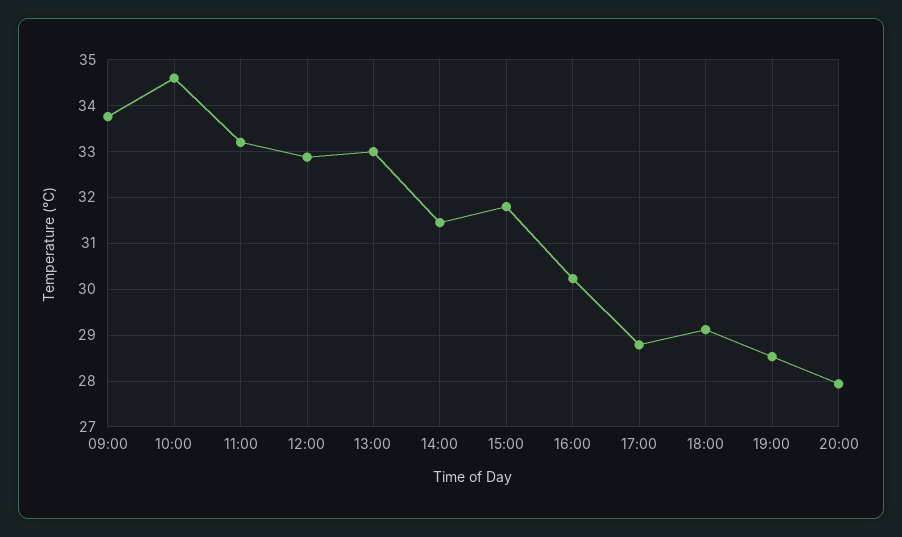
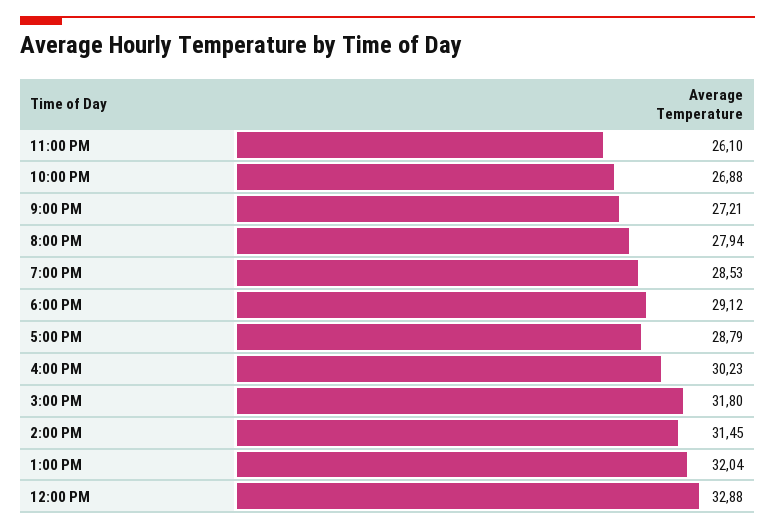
09:00: 33.8 -> none
10:00: 34.6 -> none
11:00: 33.2 -> none
13:00: 33 -> 32.04
11:00 PM: none -> 26.1
10:00 PM: none -> 26.88
9:00 PM: none -> 27.21

